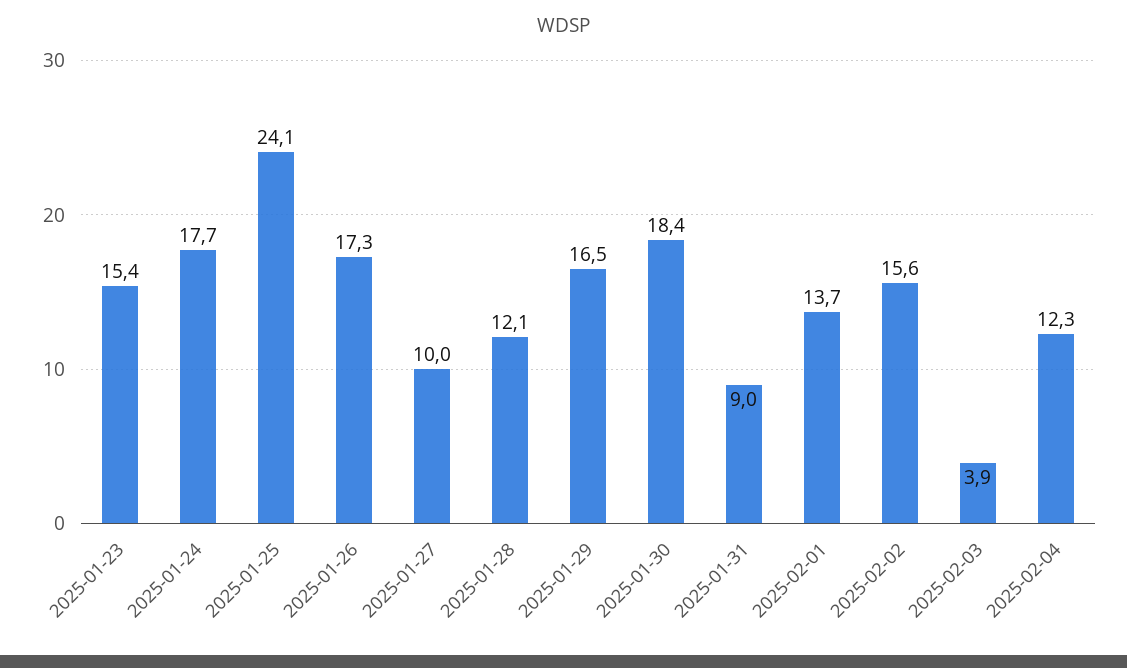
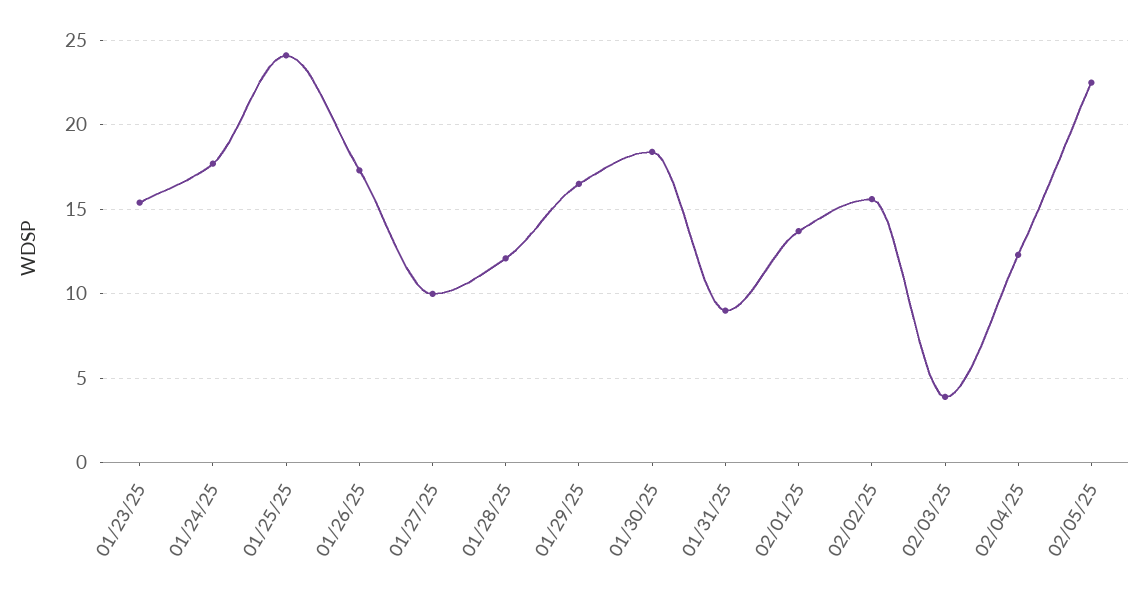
02/05/25: none -> 22.5

